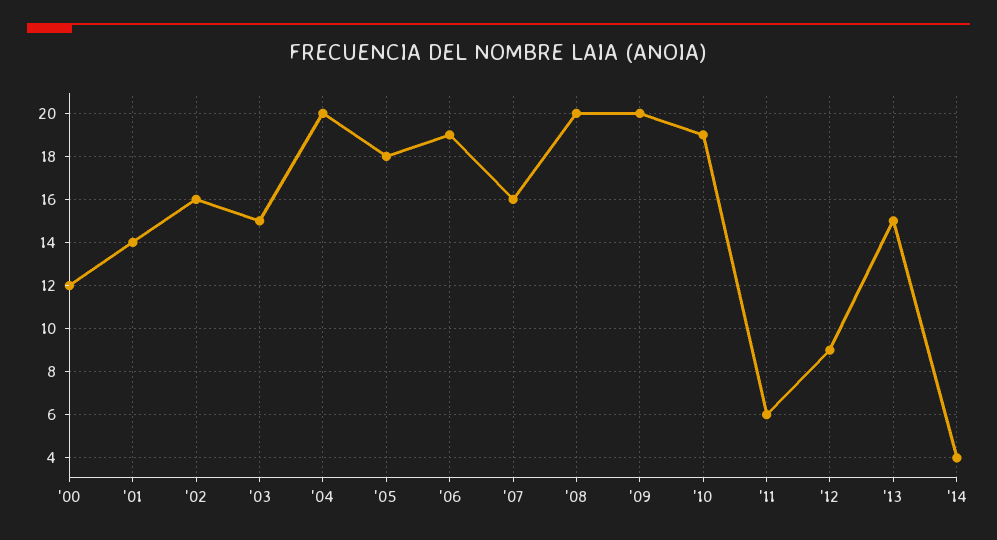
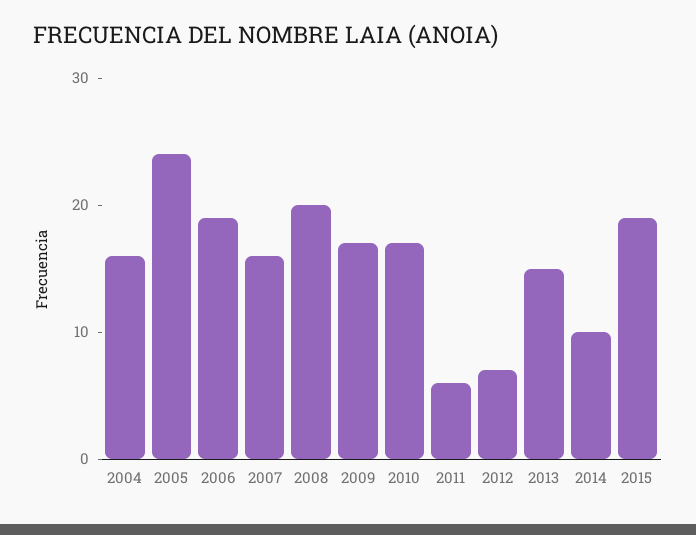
'00: 12 -> none
'01: 14 -> none
'02: 16 -> none
'03: 15 -> none
'04: 20 -> 16
'05: 18 -> 24
'09: 20 -> 17
'10: 19 -> 17
'12: 9 -> 7
'14: 4 -> 10
2015: none -> 19

